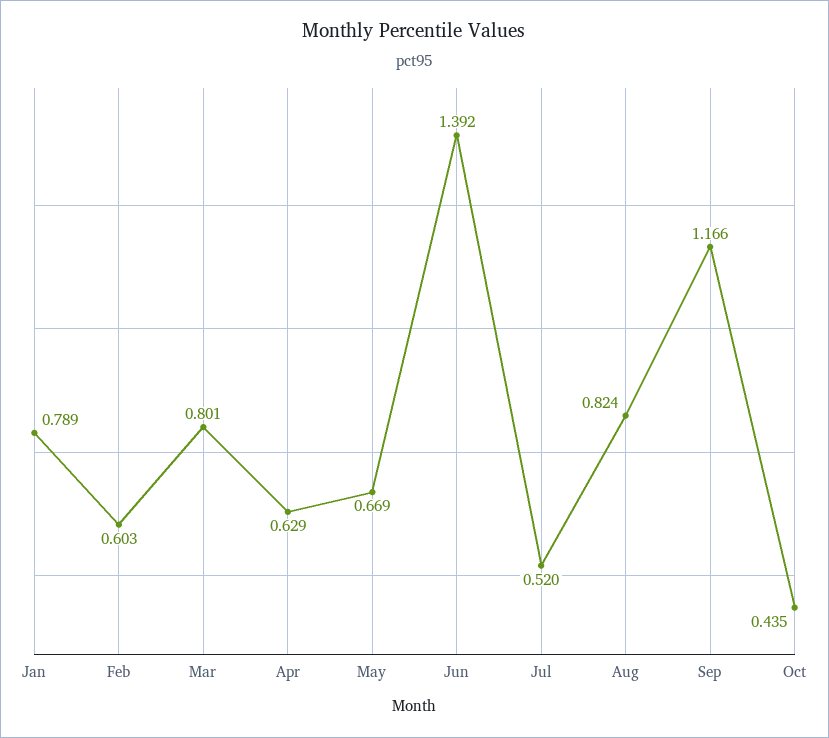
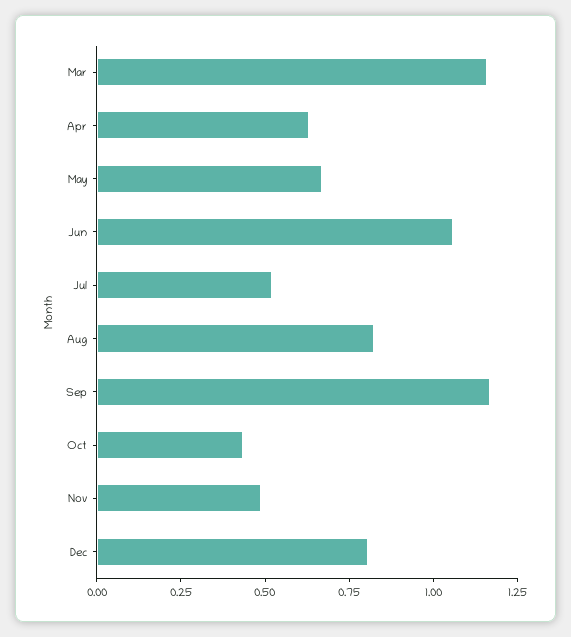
Jan: 0.789 -> none
Feb: 0.603 -> none
Mar: 0.801 -> 1.15
Jun: 1.392 -> 1.05
Nov: none -> 0.5
Dec: none -> 0.8

